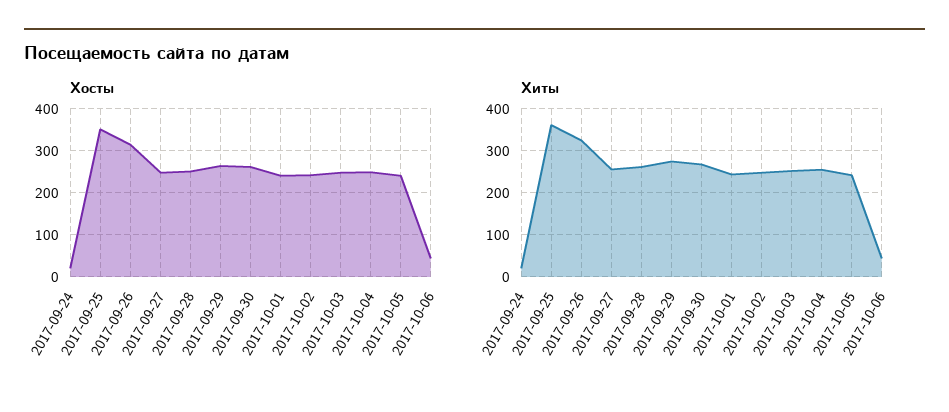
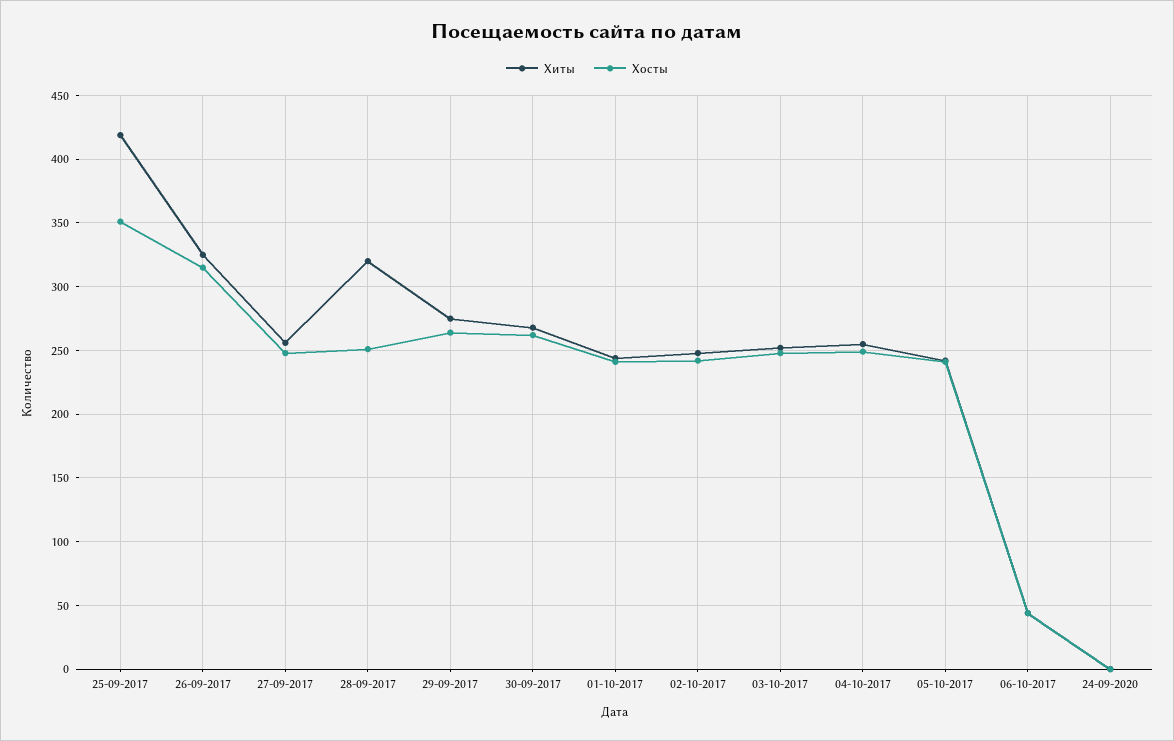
Хосты, 2017-09-24: 20 -> none
Хиты, 2017-09-24: 20 -> none
Хиты, 2017-09-25: 360 -> 420
Хиты, 2017-09-28: 260 -> 320
Хиты, 24-09-2020: none -> 0
Хосты, 24-09-2020: none -> 0

